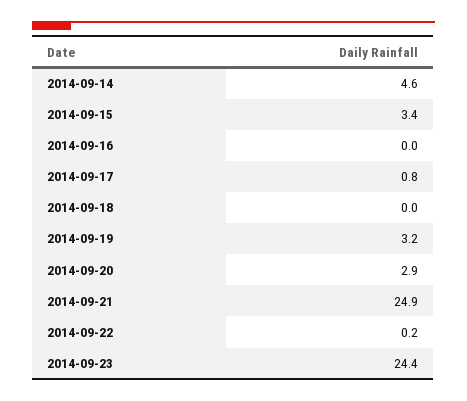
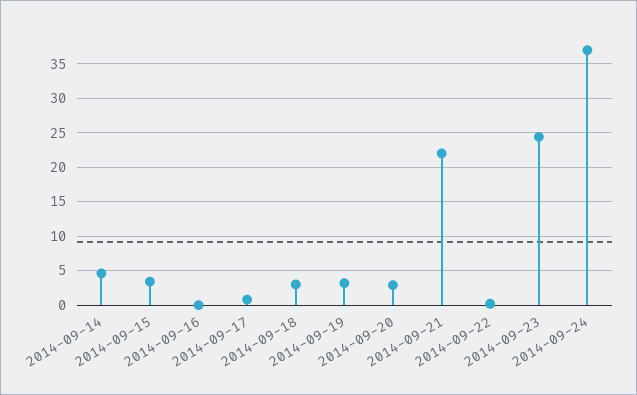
2014-09-18: 0 -> 3
2014-09-21: 24.9 -> 22
2014-09-24: none -> 37

